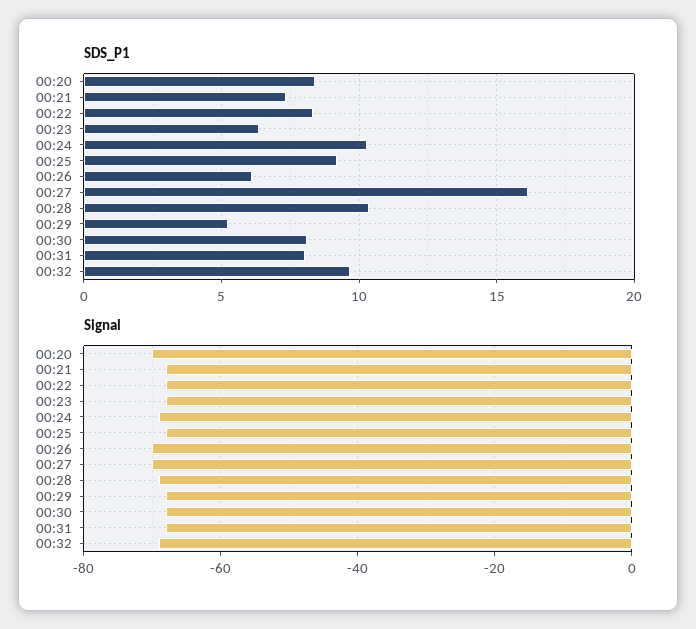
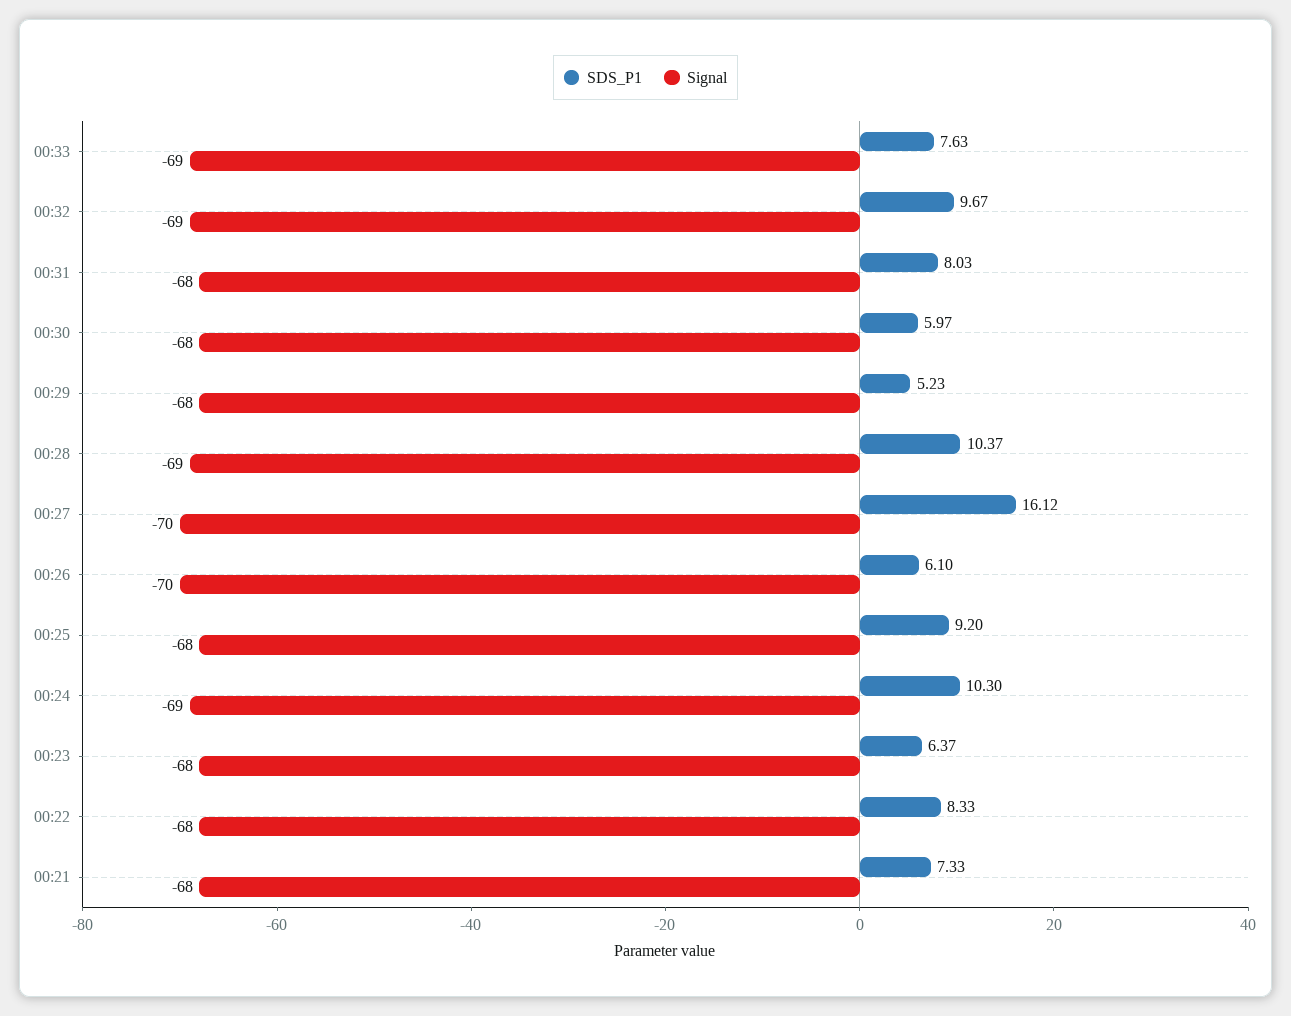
SDS_P1, 00:20: 8.5 -> none
SDS_P1, 00:30: 8 -> 5.97
Signal, 00:20: -70 -> none
SDS_P1, 00:33: none -> 7.63
Signal, 00:33: none -> -69

